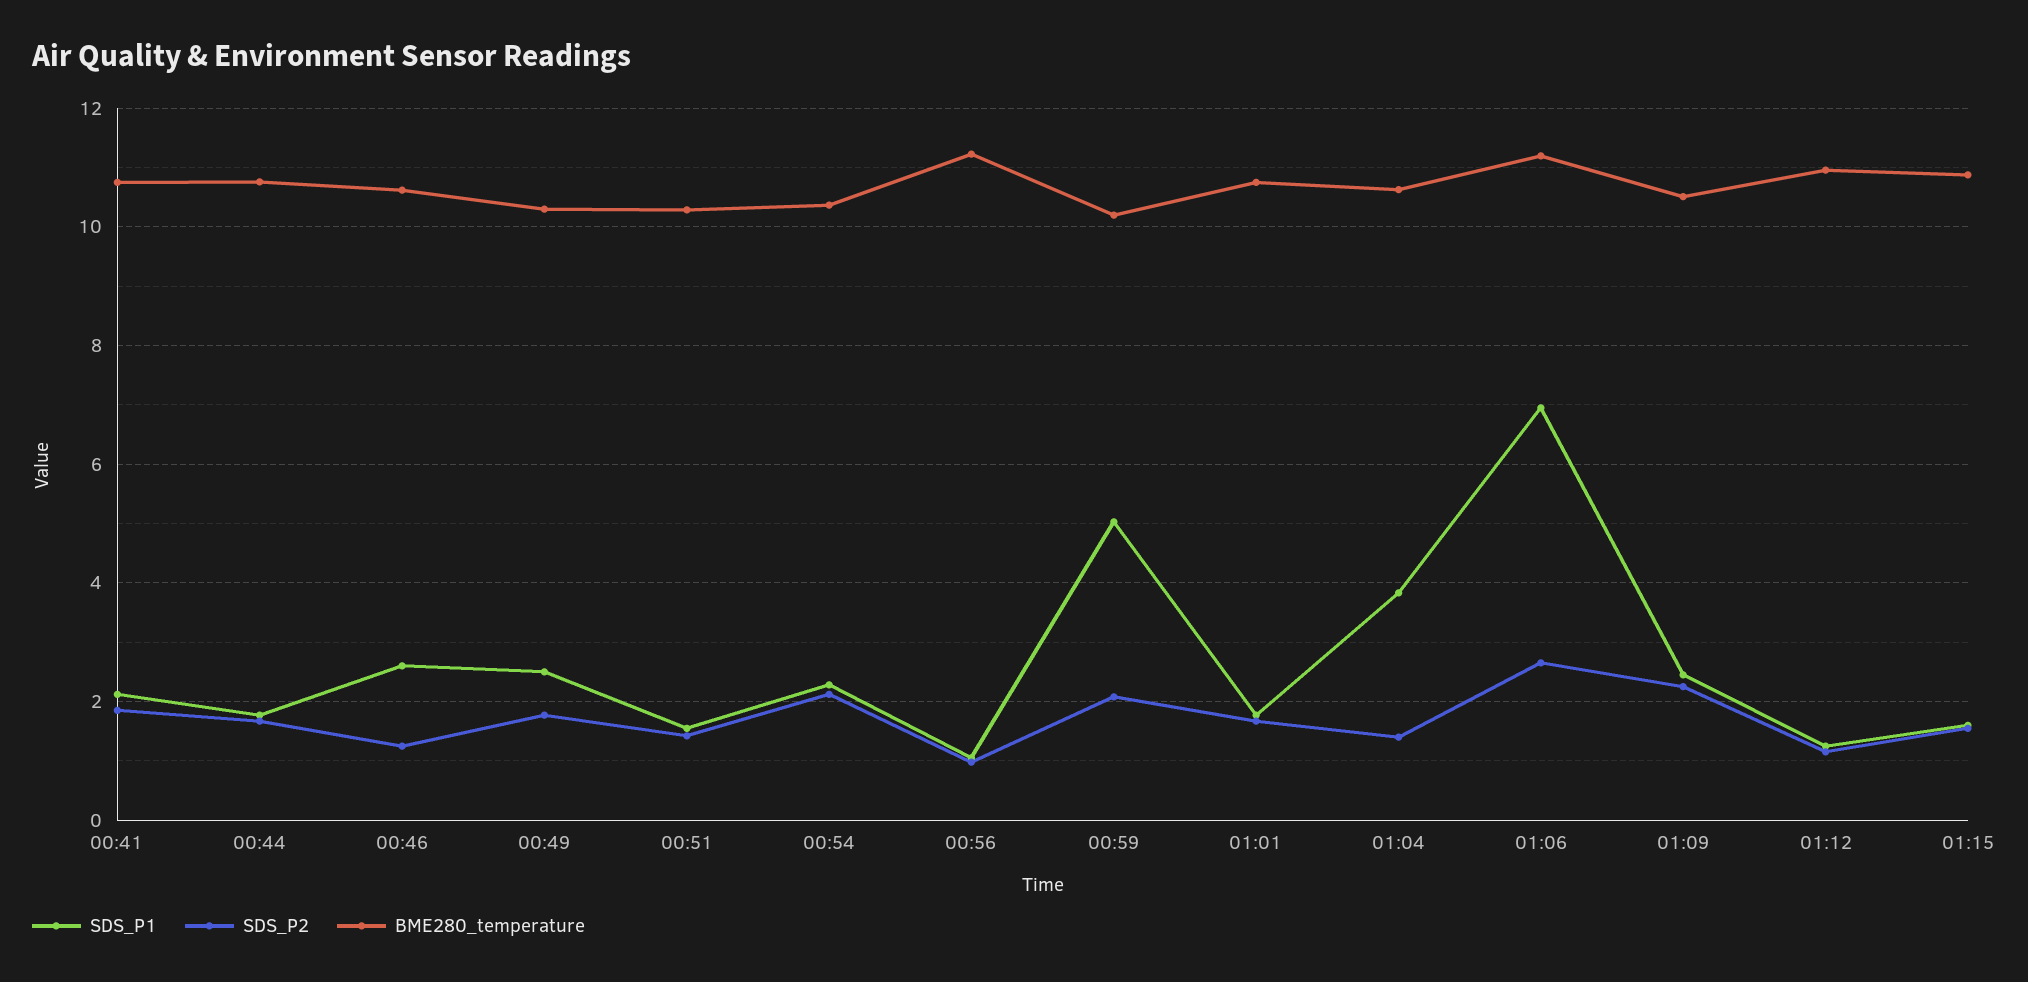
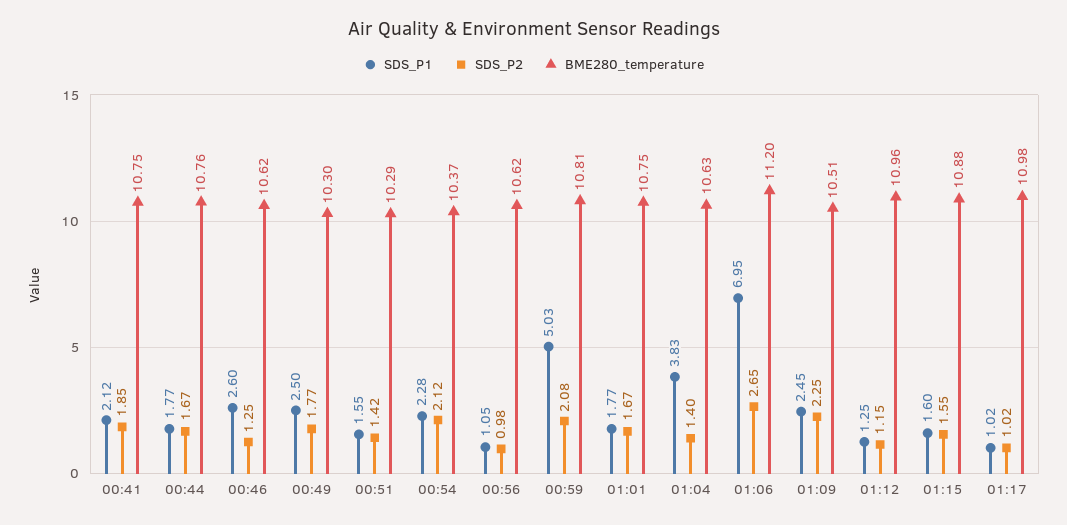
BME280_temperature, 00:56: 11.2 -> 10.62
BME280_temperature, 00:59: 10.2 -> 10.81
SDS_P1, 01:17: none -> 1.02
SDS_P2, 01:17: none -> 1.02
BME280_temperature, 01:17: none -> 10.98

